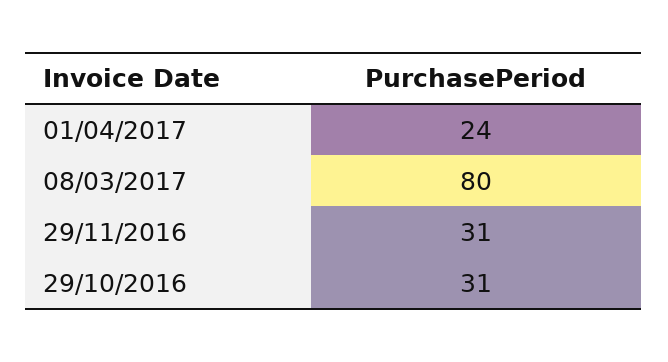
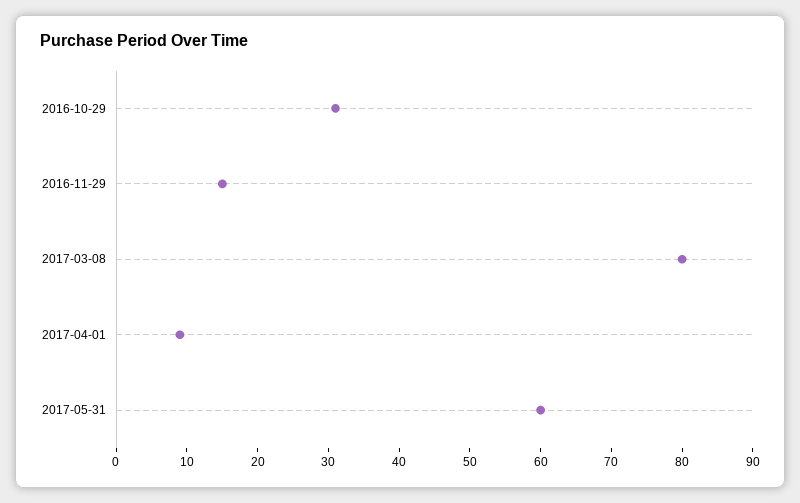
01/04/2017: 24 -> 10
29/11/2016: 31 -> 15
2017-05-31: none -> 60

